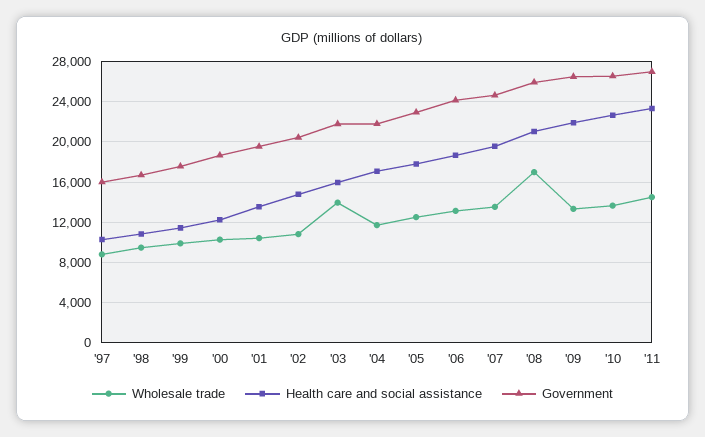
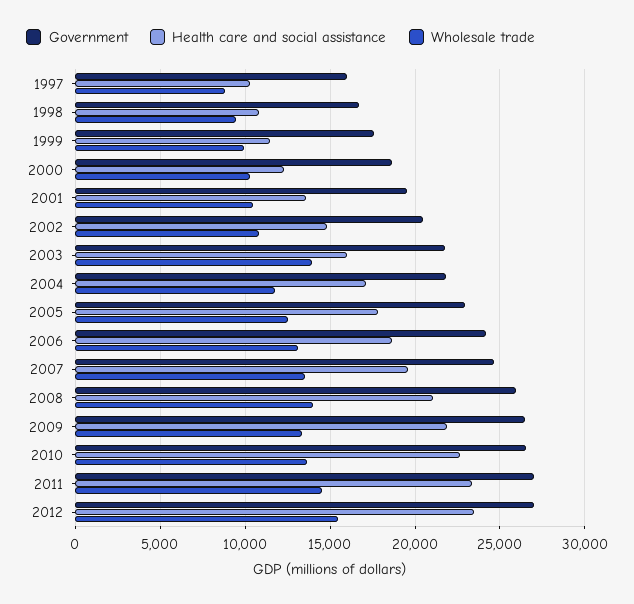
Wholesale trade, '08: 17000 -> 14000
Government, 2012: none -> 27000
Health care and social assistance, 2012: none -> 23500
Wholesale trade, 2012: none -> 15500

